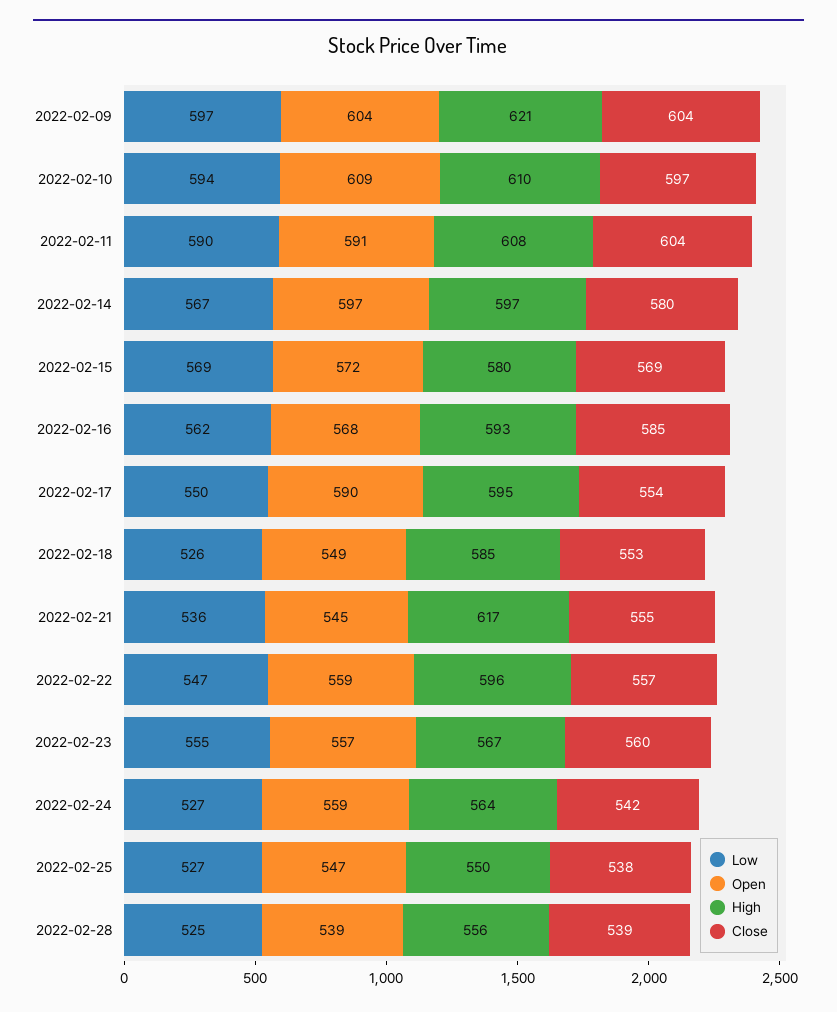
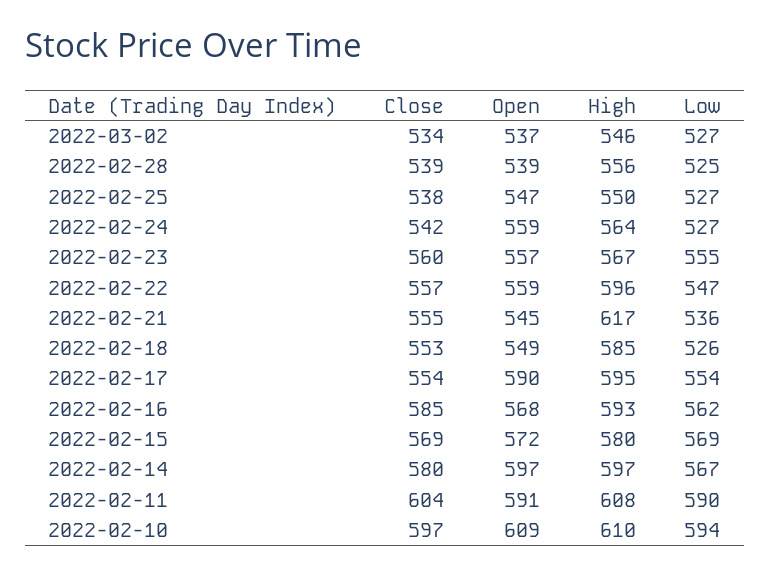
Low, 2022-02-09: 597 -> none
Open, 2022-02-09: 604 -> none
High, 2022-02-09: 621 -> none
Close, 2022-02-09: 604 -> none
Low, 2022-02-17: 550 -> 554
Close, 2022-03-02: none -> 534
Open, 2022-03-02: none -> 537
High, 2022-03-02: none -> 546
Low, 2022-03-02: none -> 527

